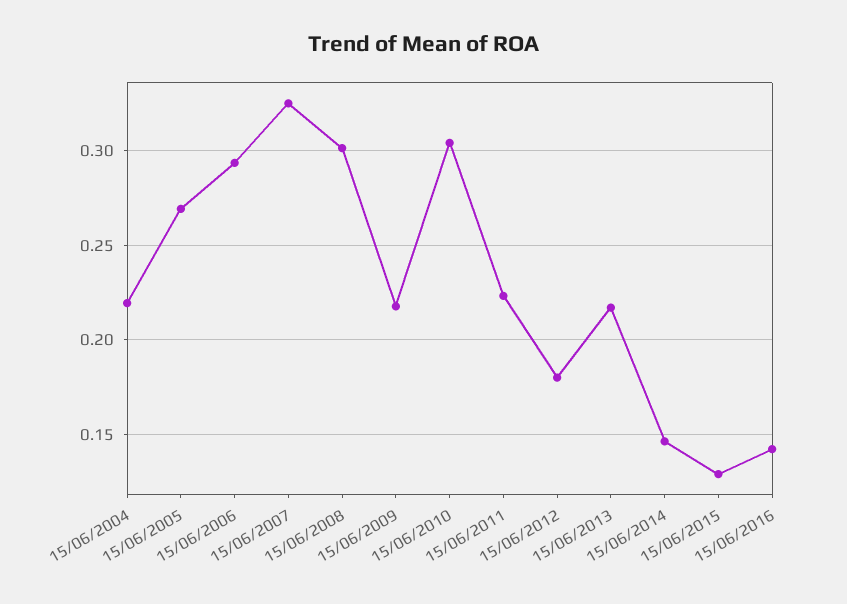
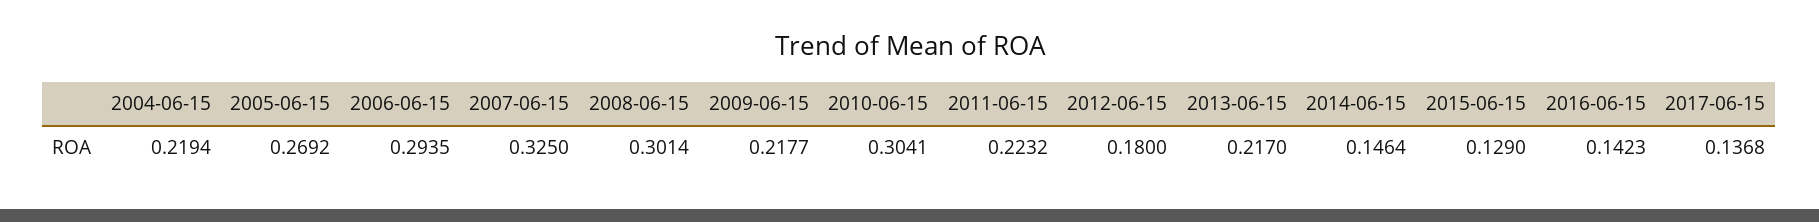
2017-06-15: none -> 0.1368

